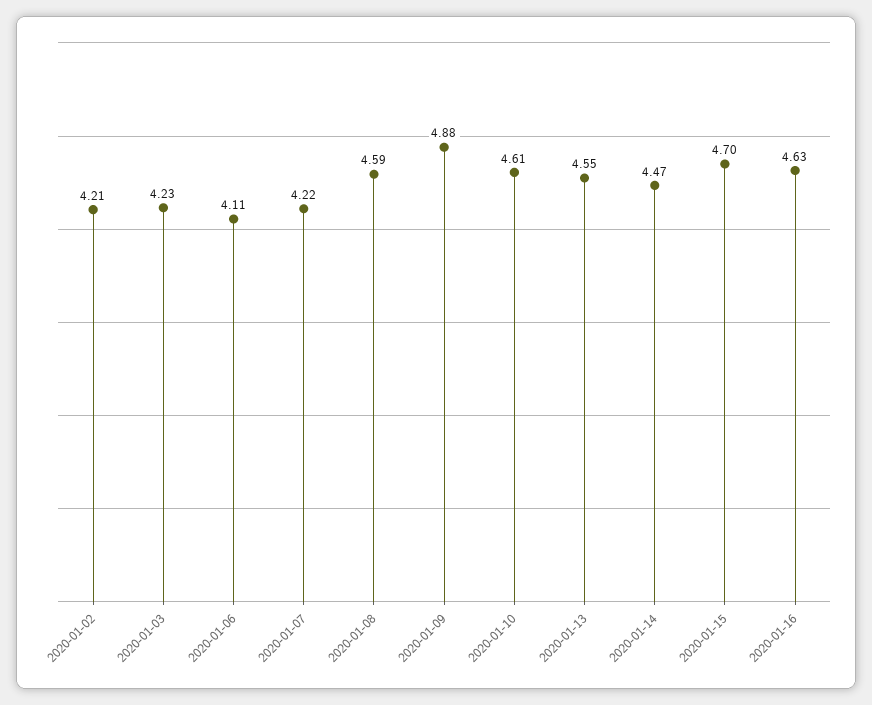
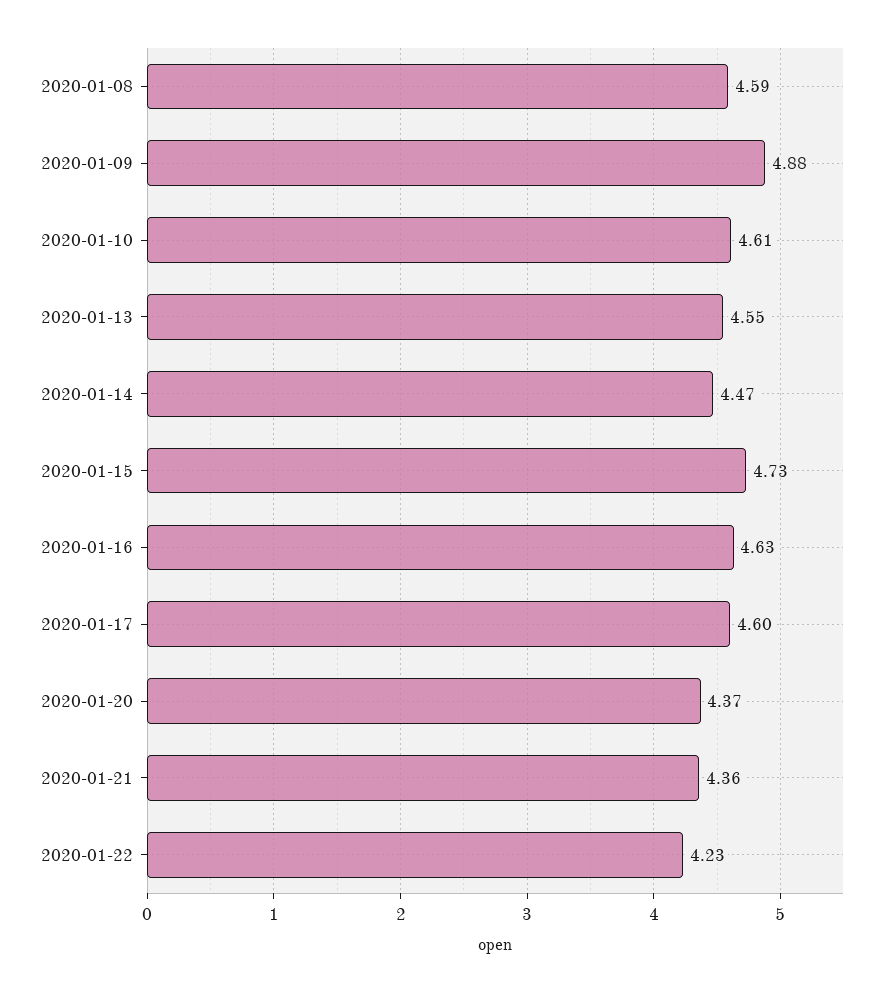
2020-01-02: 4.21 -> none
2020-01-03: 4.23 -> none
2020-01-06: 4.11 -> none
2020-01-07: 4.22 -> none
2020-01-15: 4.7 -> 4.73
2020-01-17: none -> 4.6
2020-01-20: none -> 4.37
2020-01-21: none -> 4.36
2020-01-22: none -> 4.23

